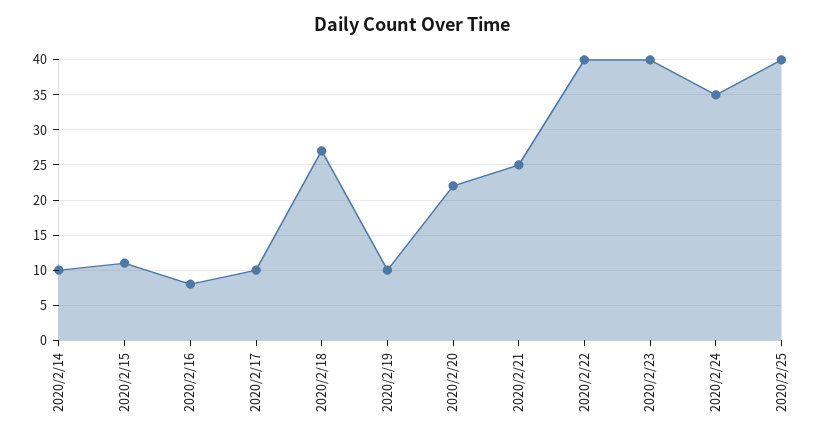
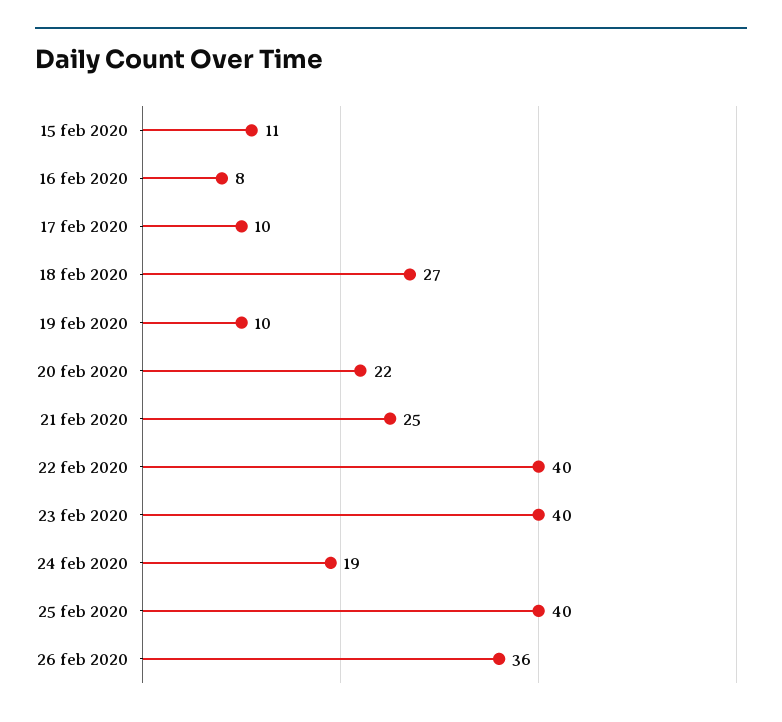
2020/2/14: 10 -> none
2020/2/24: 35 -> 19
26 feb 2020: none -> 36

